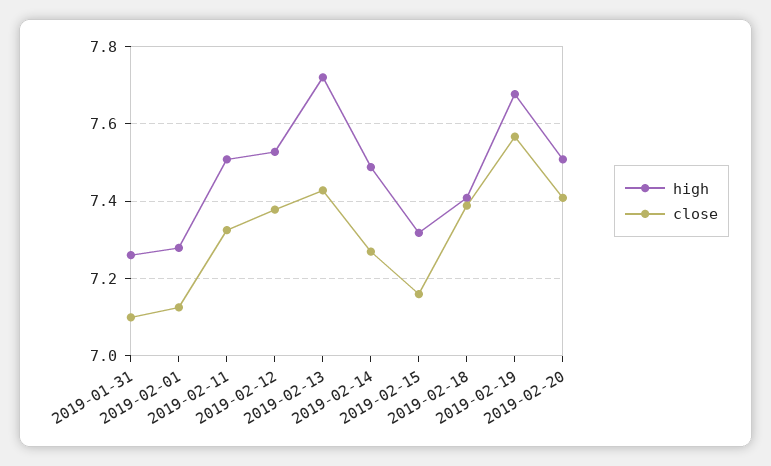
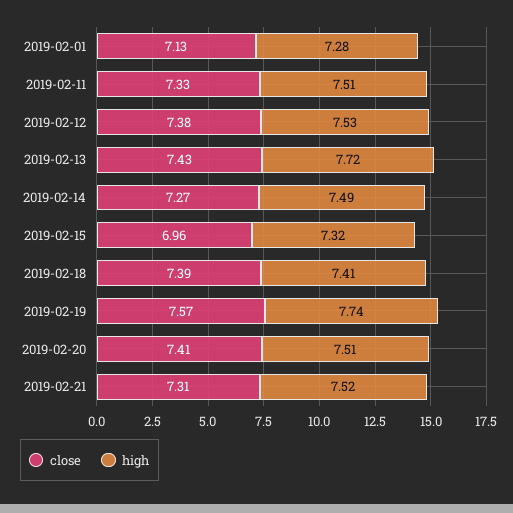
high, 2019-01-31: 7.26 -> none
close, 2019-01-31: 7.1 -> none
close, 2019-02-15: 7.16 -> 6.96
high, 2019-02-19: 7.68 -> 7.74
close, 2019-02-21: none -> 7.31
high, 2019-02-21: none -> 7.52

